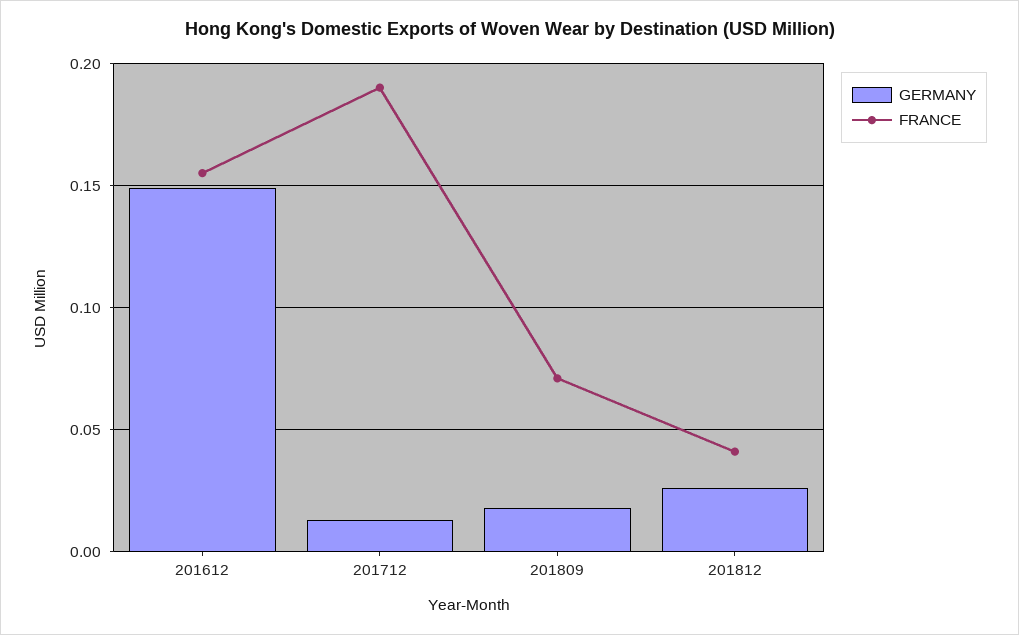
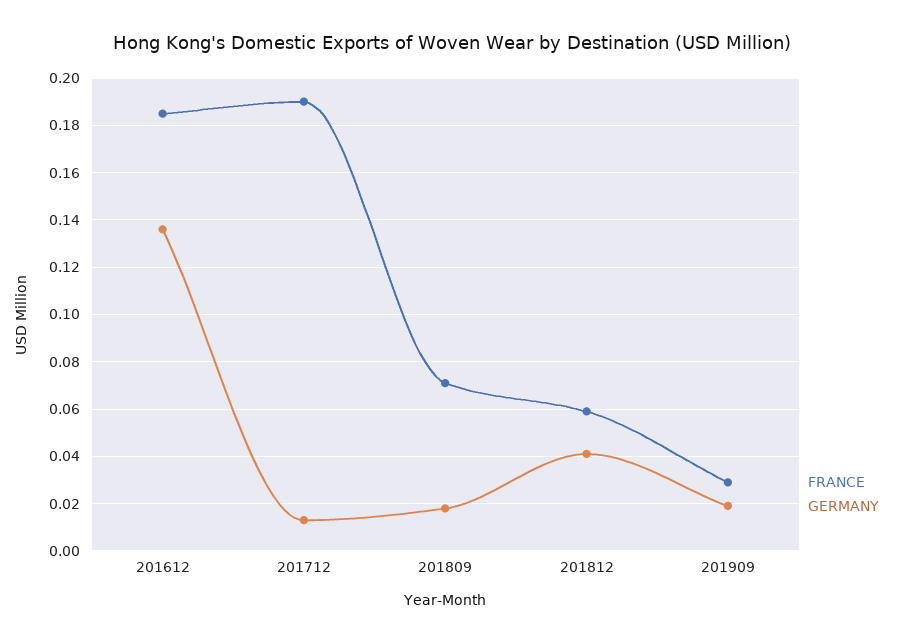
GERMANY, 201612: 0.15 -> 0.135
FRANCE, 201612: 0.155 -> 0.185
GERMANY, 201812: 0.025 -> 0.04
FRANCE, 201812: 0.04 -> 0.06
FRANCE, 201909: none -> 0.03
GERMANY, 201909: none -> 0.02

